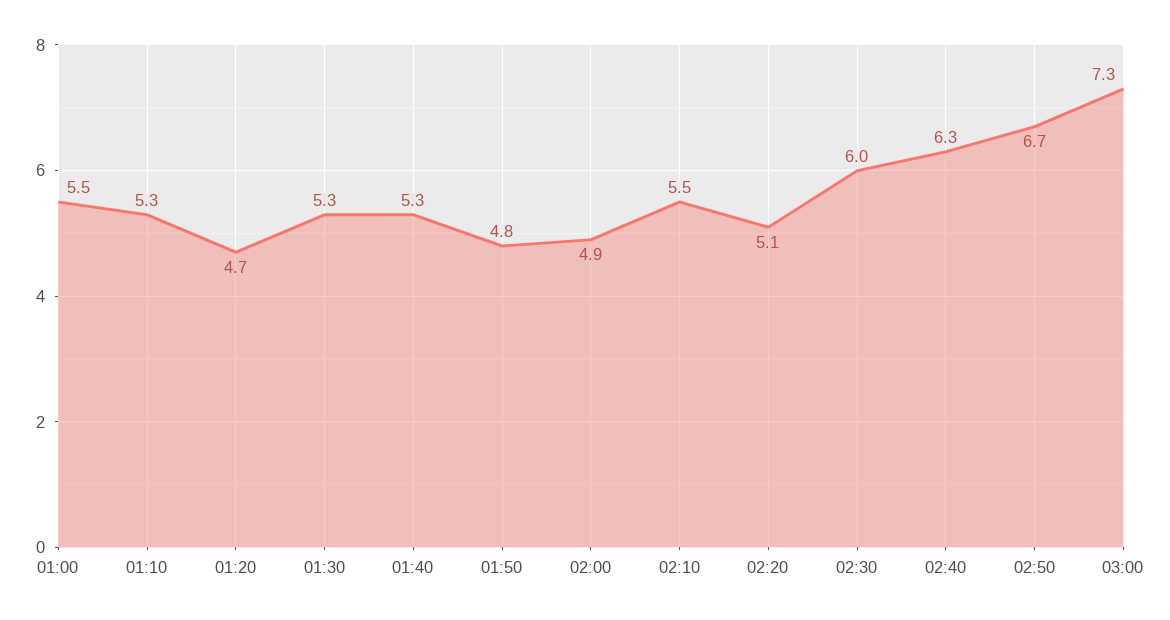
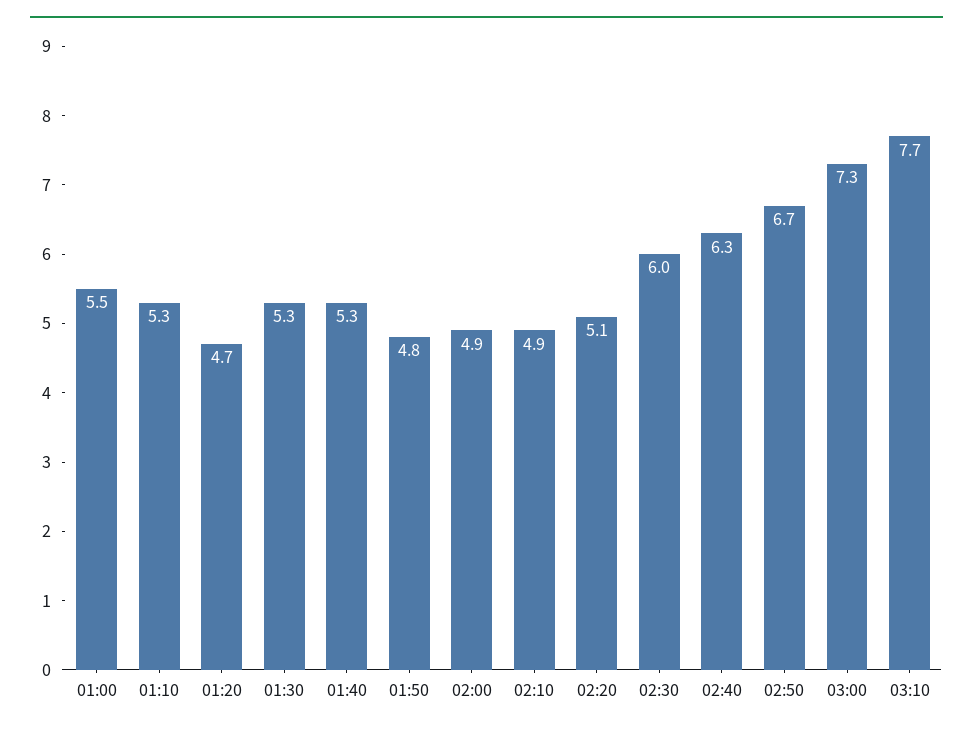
02:10: 5.5 -> 4.9
03:10: none -> 7.7

